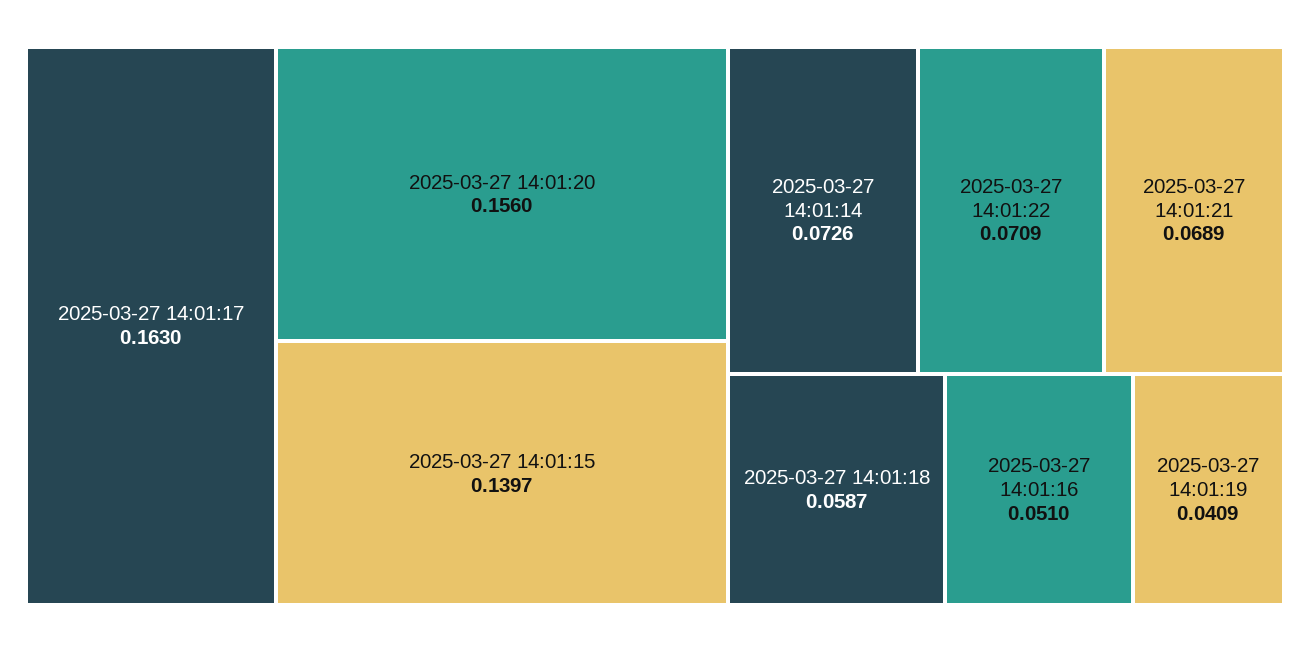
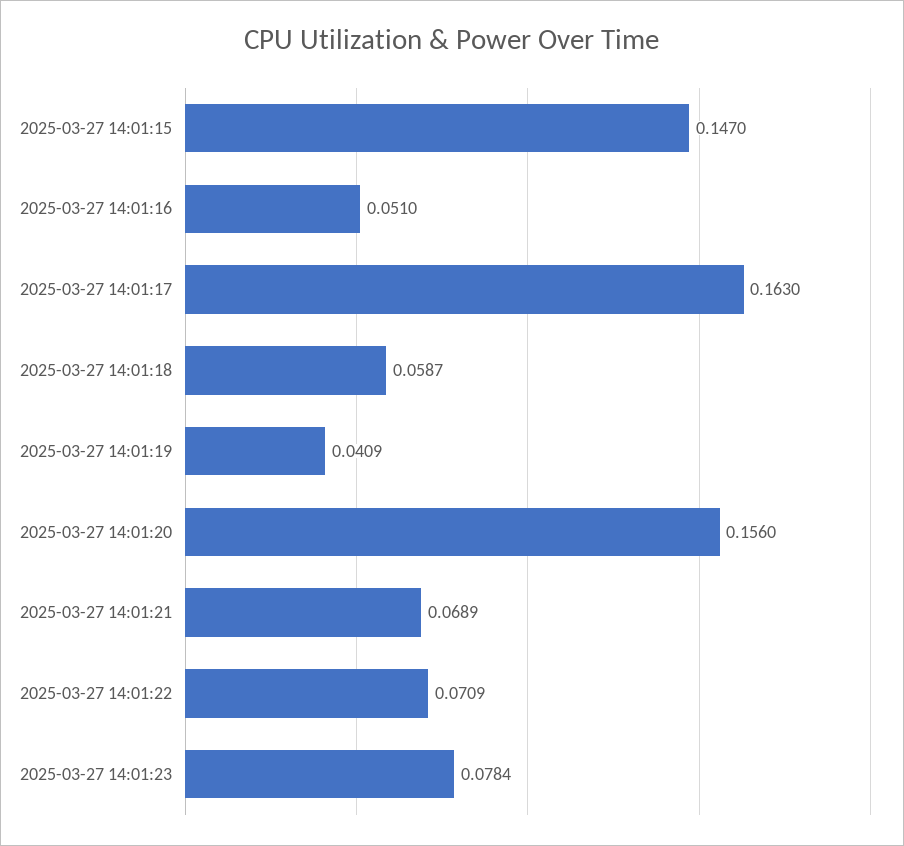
2025-03-27 14:01:15: 0.1397 -> 0.147
2025-03-27 14:01:14: 0.0726 -> none
2025-03-27 14:01:23: none -> 0.0784

